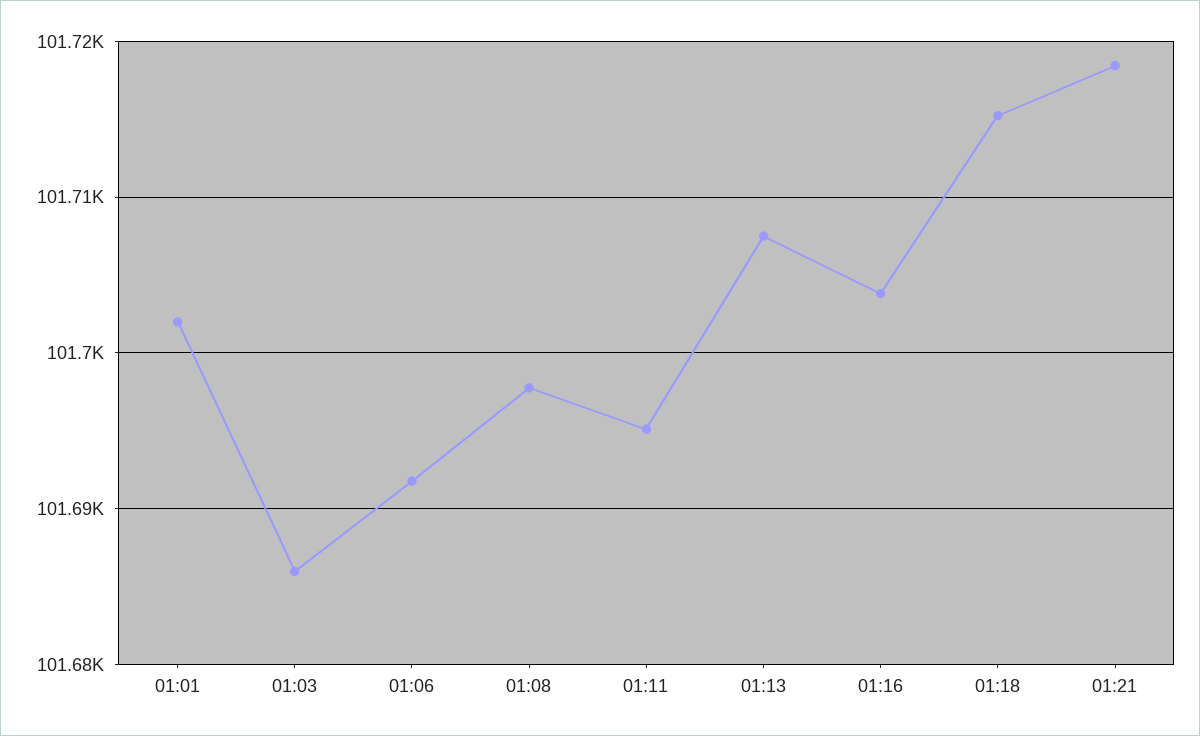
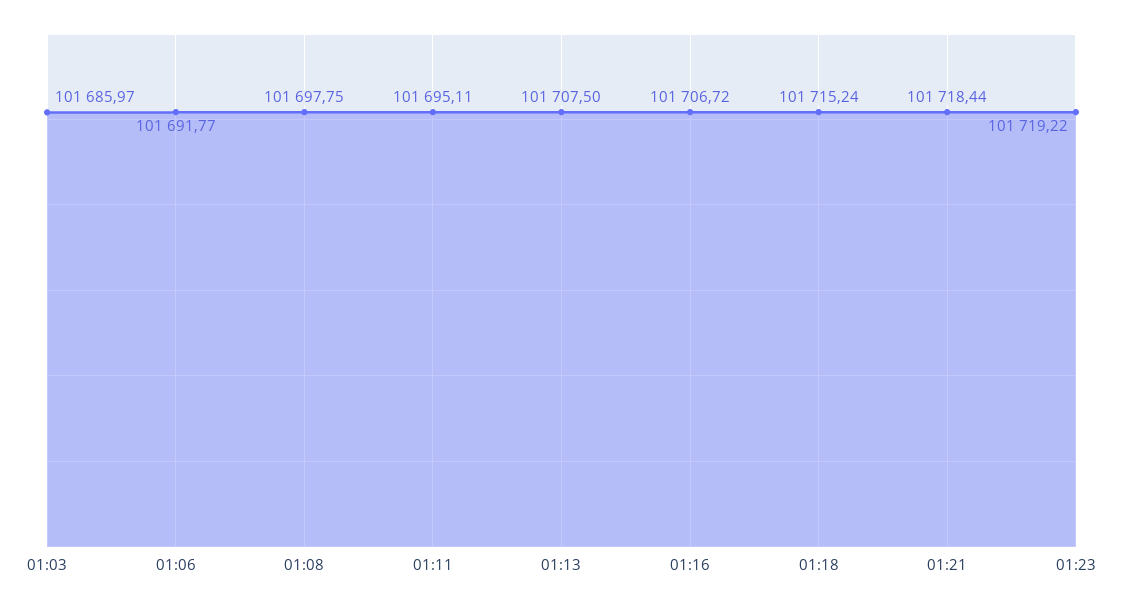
01:01: 101702 -> none
01:16: 101704 -> 101706.72
01:23: none -> 101719.22

